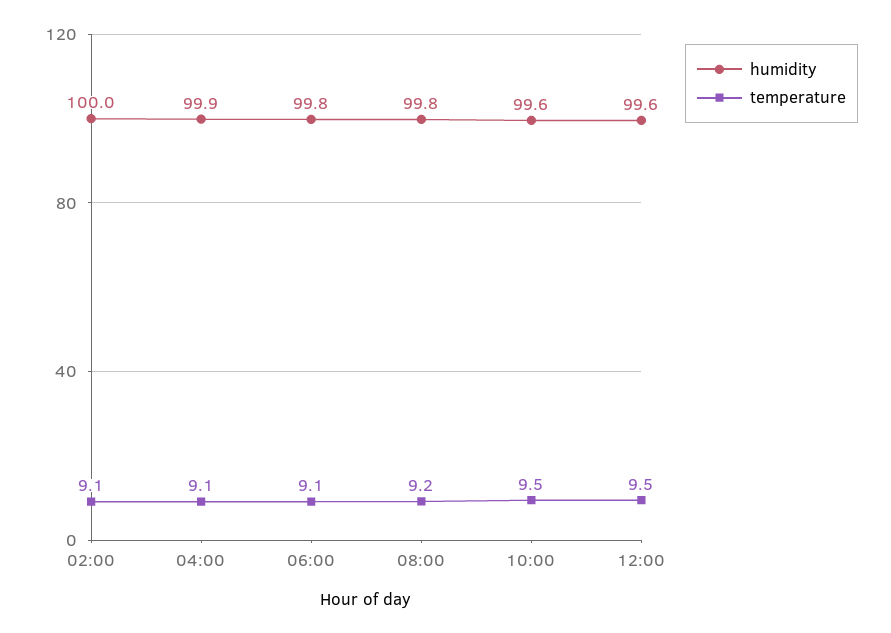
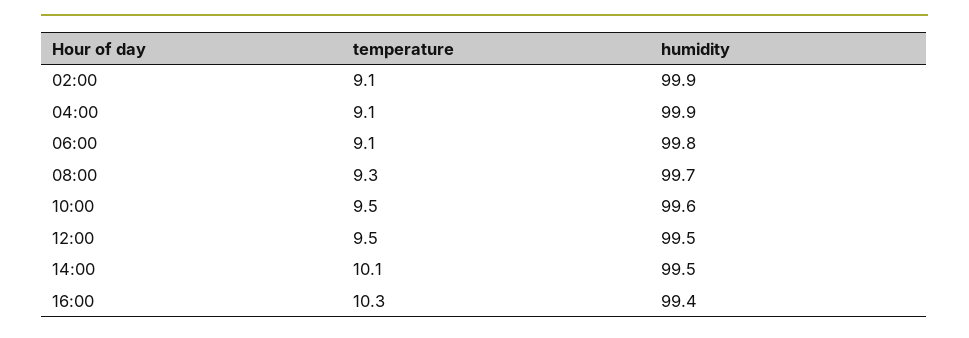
humidity, 02:00: 100 -> 99.9
humidity, 08:00: 99.8 -> 99.7
temperature, 08:00: 9.2 -> 9.3
humidity, 12:00: 99.6 -> 99.5
temperature, 14:00: none -> 10.1
humidity, 14:00: none -> 99.5
temperature, 16:00: none -> 10.3
humidity, 16:00: none -> 99.4

